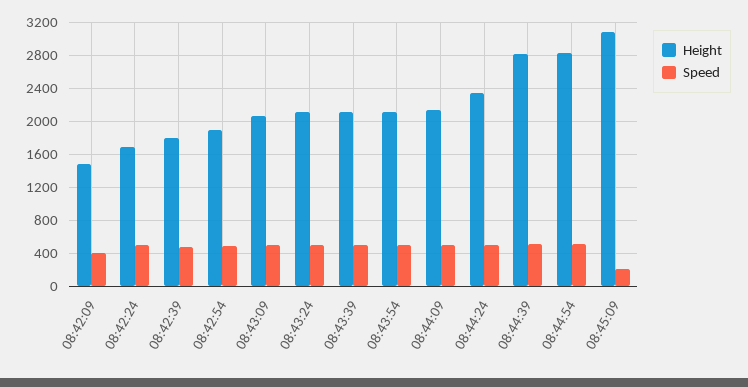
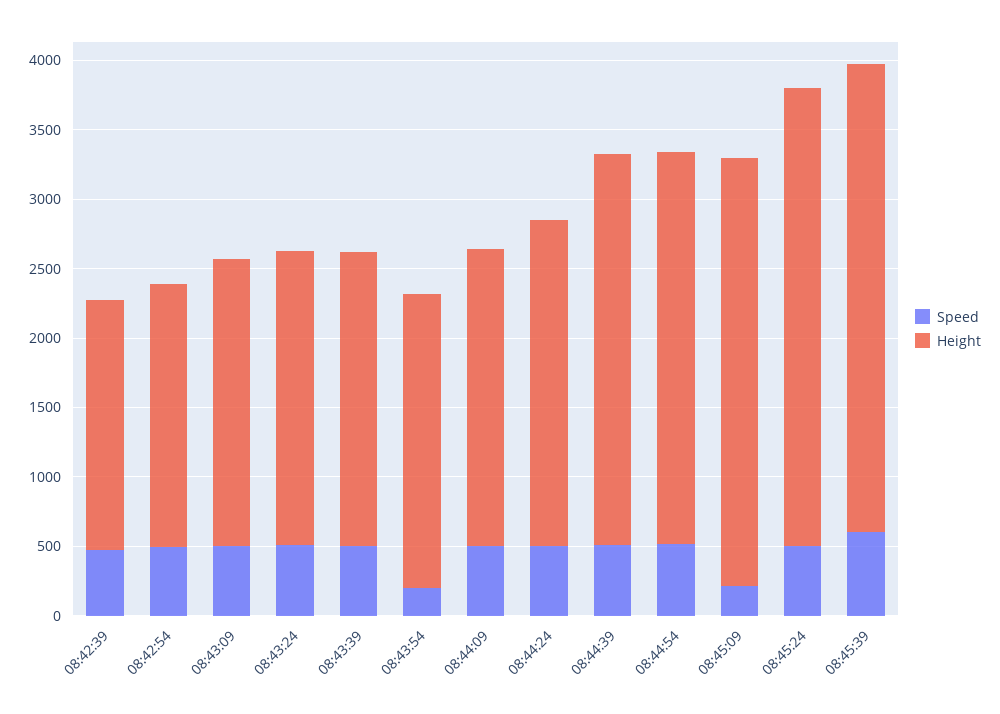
Height, 08:42:09: 1500 -> none
Speed, 08:42:09: 400 -> none
Height, 08:42:24: 1700 -> none
Speed, 08:42:24: 500 -> none
Speed, 08:43:54: 500 -> 200
Speed, 08:45:24: none -> 500
Height, 08:45:24: none -> 3300
Speed, 08:45:39: none -> 600
Height, 08:45:39: none -> 3400

